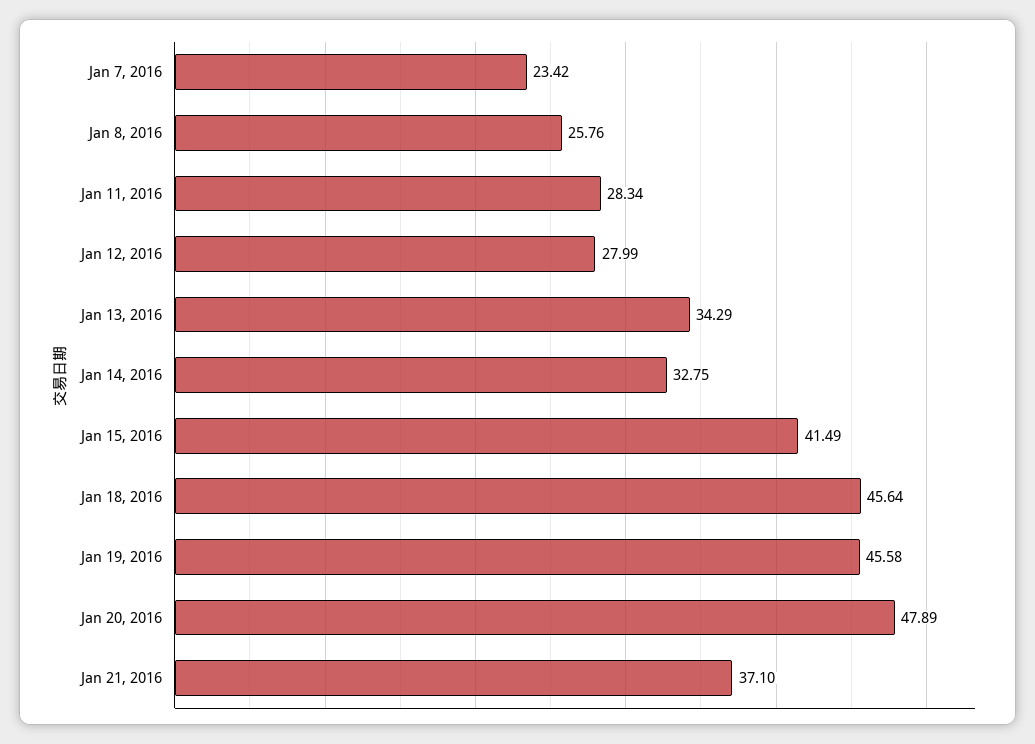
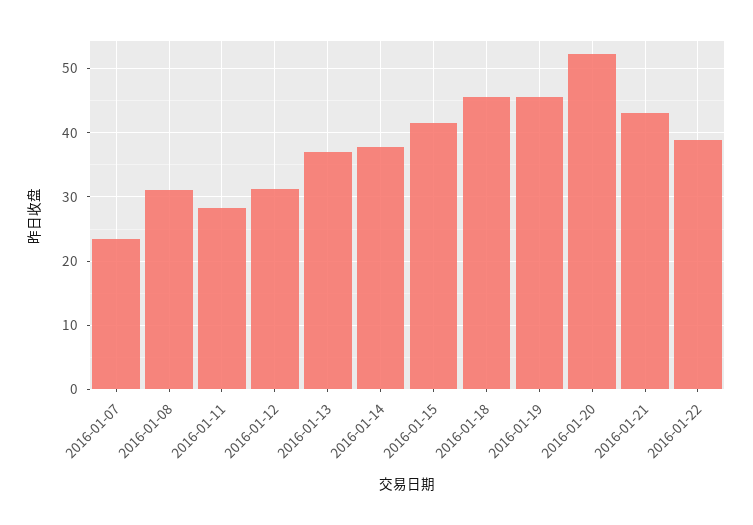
Jan 8, 2016: 25.76 -> 31
Jan 12, 2016: 27.99 -> 31
Jan 13, 2016: 34.29 -> 37
Jan 14, 2016: 32.75 -> 38
Jan 20, 2016: 47.89 -> 52
Jan 21, 2016: 37.1 -> 43
2016-01-22: none -> 39

